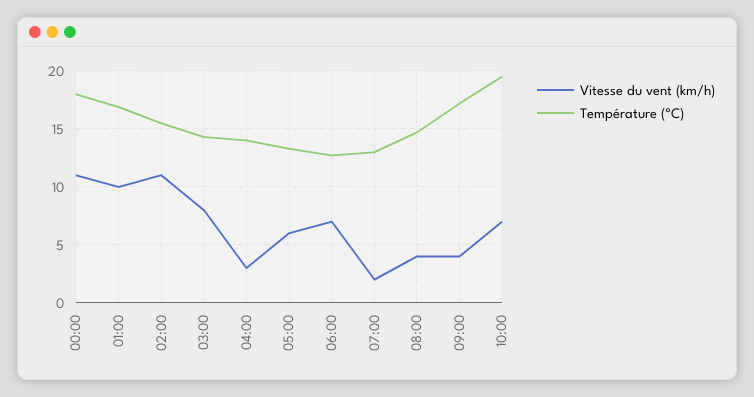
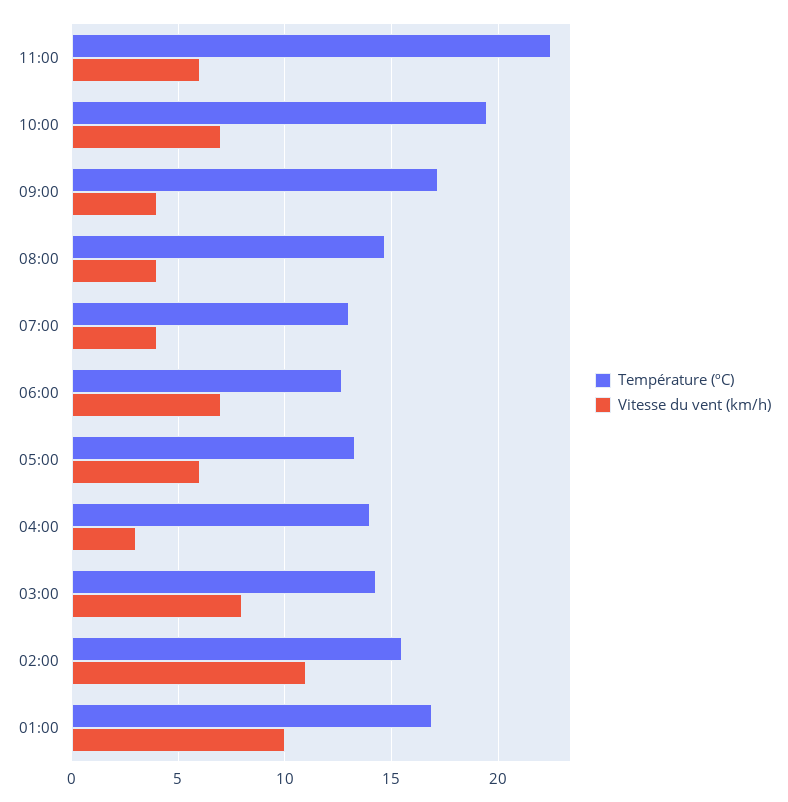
Vitesse du vent (km/h), 00:00: 11 -> none
Température (ºC), 00:00: 18 -> none
Vitesse du vent (km/h), 07:00: 2 -> 4
Température (ºC), 11:00: none -> 22.5
Vitesse du vent (km/h), 11:00: none -> 6

